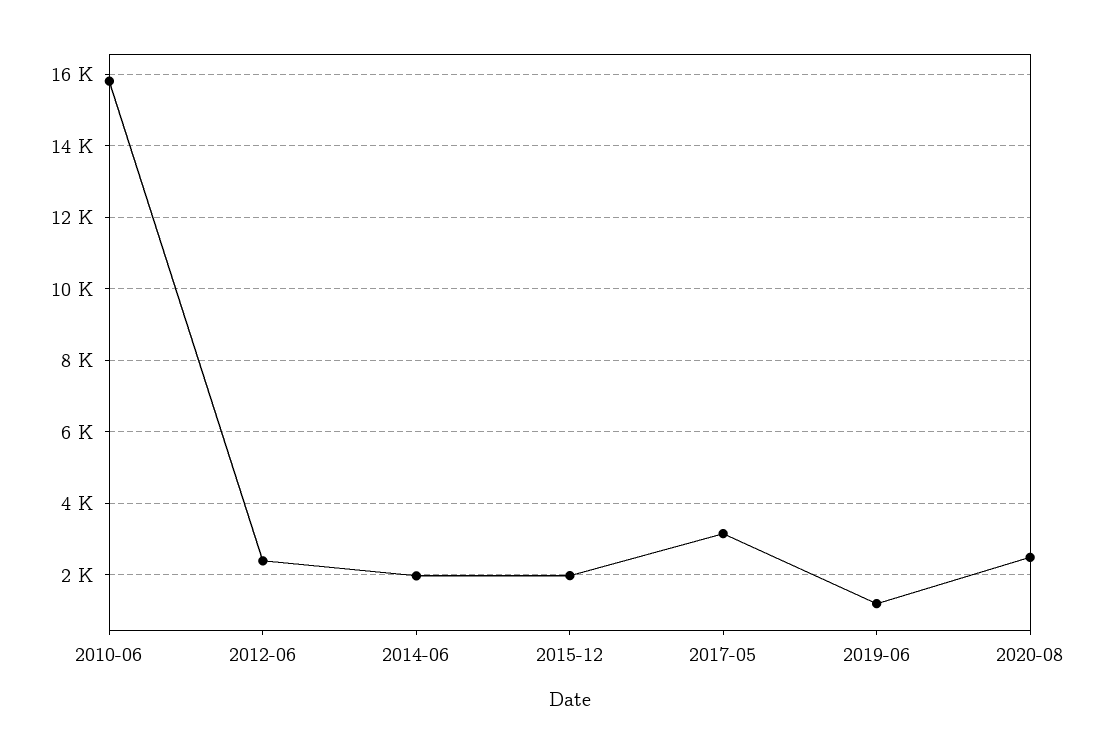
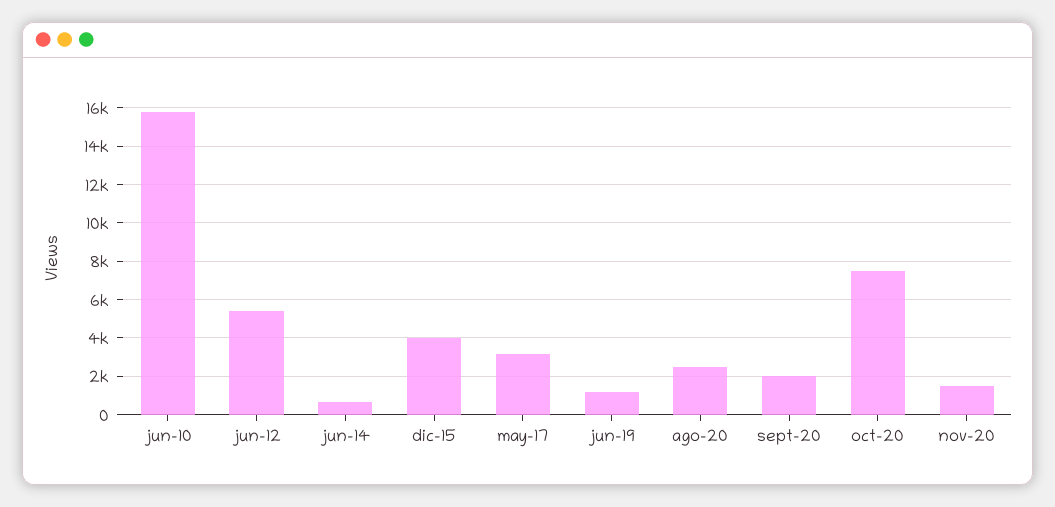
2012-06: 2400 -> 5500
2014-06: 2000 -> 500
2015-12: 2000 -> 4000
sept-20: none -> 2000
oct-20: none -> 7500
nov-20: none -> 1500

